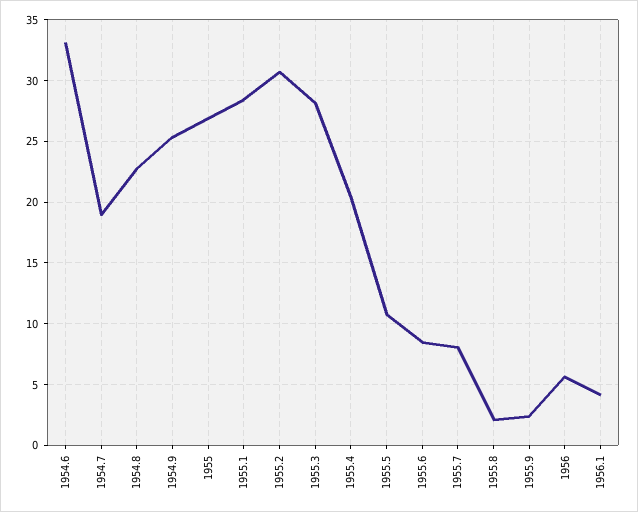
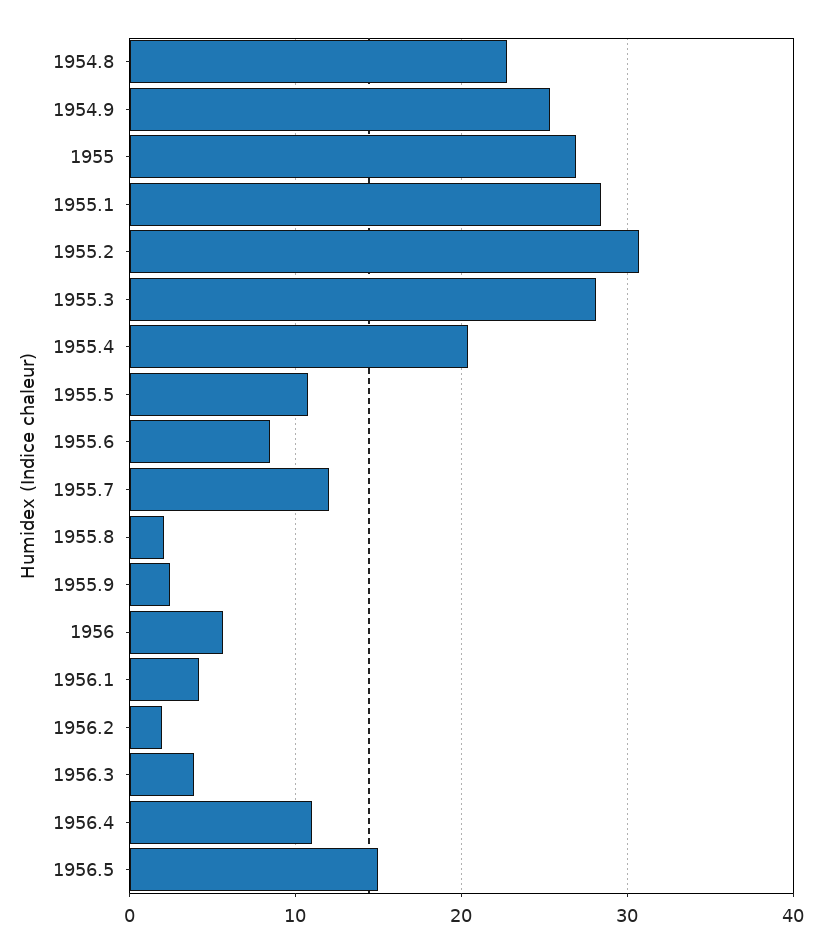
1954.6: 33 -> none
1954.7: 19 -> none
1955.7: 8 -> 12
1956.2: none -> 2
1956.3: none -> 4
1956.4: none -> 11
1956.5: none -> 15

